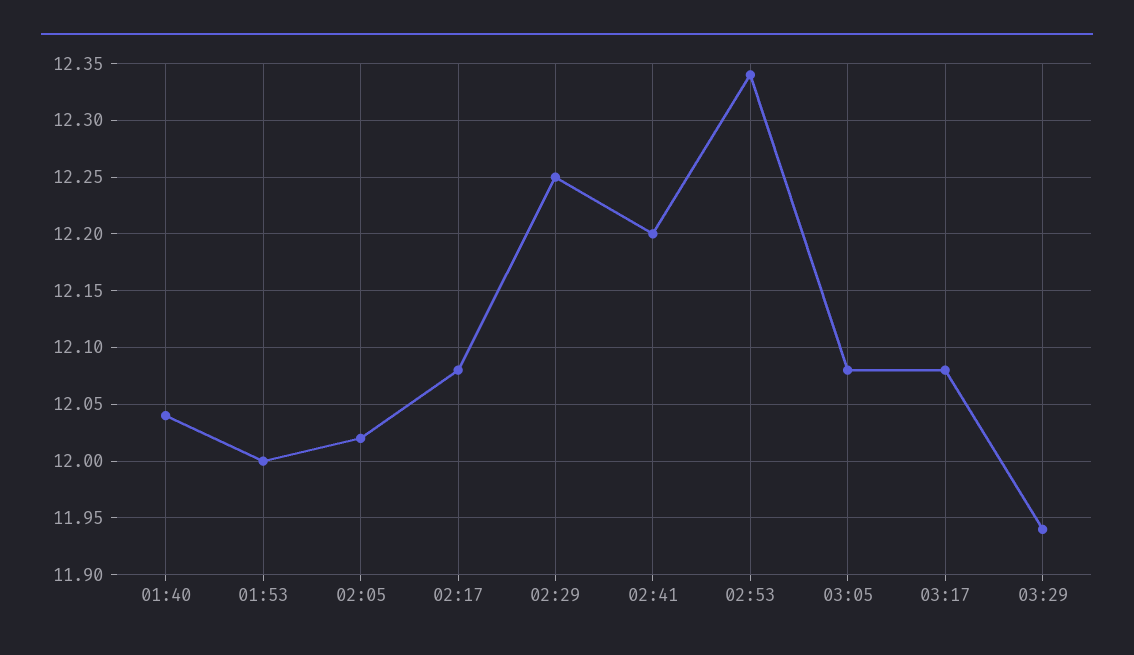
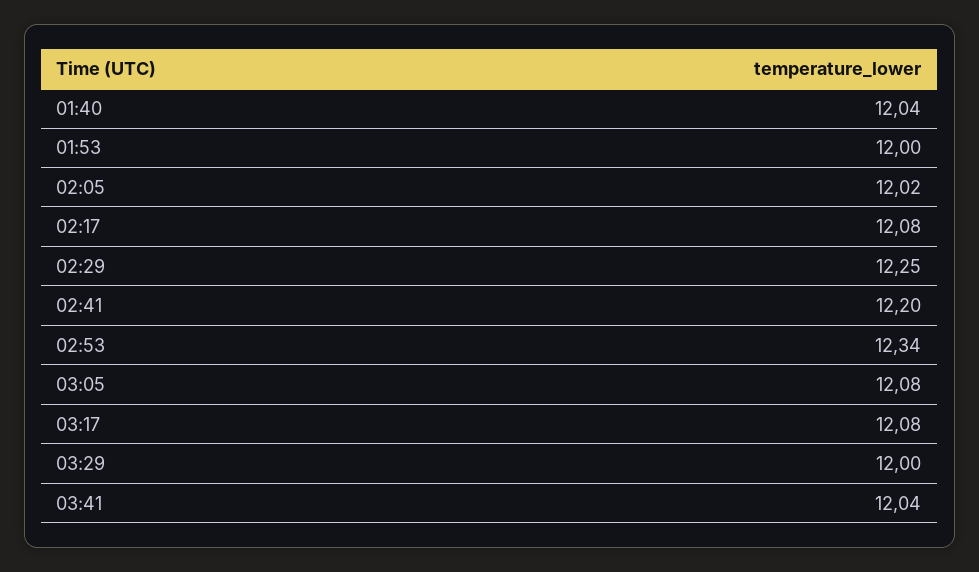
03:29: 11.94 -> 12
03:41: none -> 12.04

